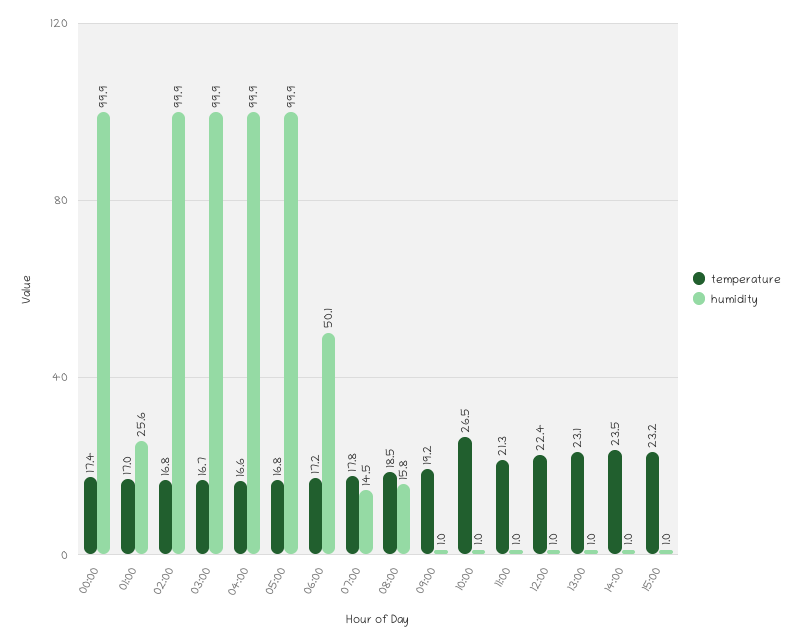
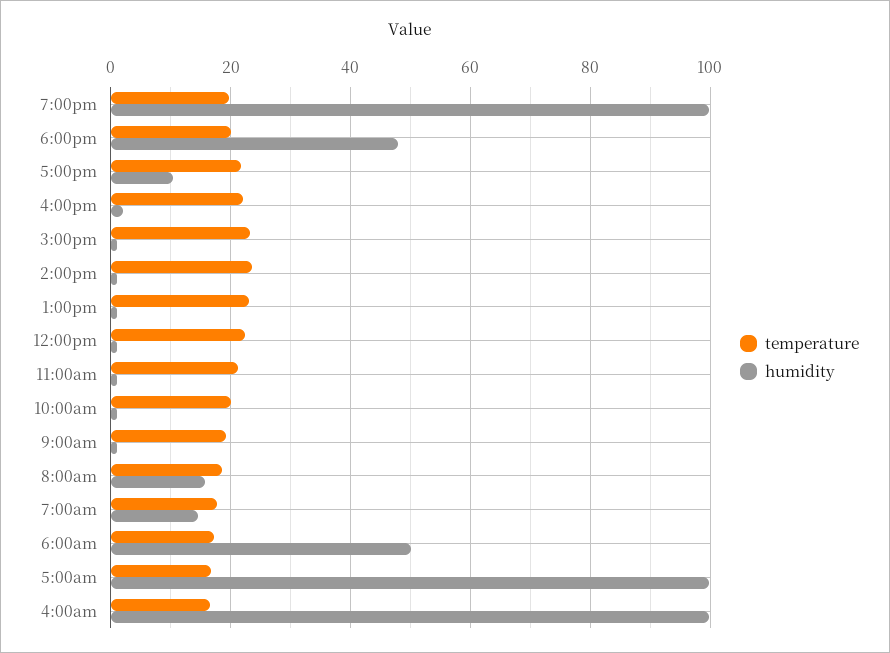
temperature, 00:00: 17.4 -> none
humidity, 00:00: 99.9 -> none
temperature, 01:00: 17 -> none
humidity, 01:00: 25.6 -> none
temperature, 02:00: 16.8 -> none
humidity, 02:00: 99.9 -> none
temperature, 03:00: 16.7 -> none
humidity, 03:00: 99.9 -> none
temperature, 10:00: 26.5 -> 20
temperature, 7:00pm: none -> 20
humidity, 7:00pm: none -> 100
temperature, 6:00pm: none -> 20
humidity, 6:00pm: none -> 48
temperature, 5:00pm: none -> 22
humidity, 5:00pm: none -> 10
temperature, 4:00pm: none -> 22
humidity, 4:00pm: none -> 2

